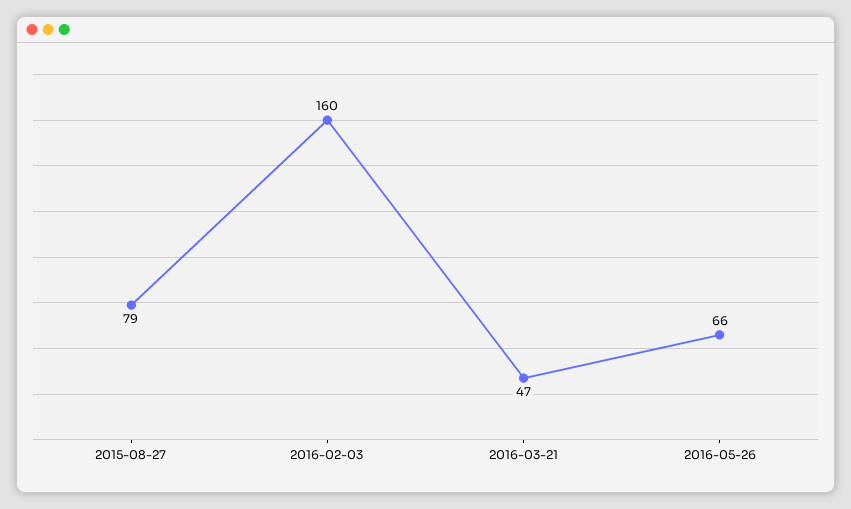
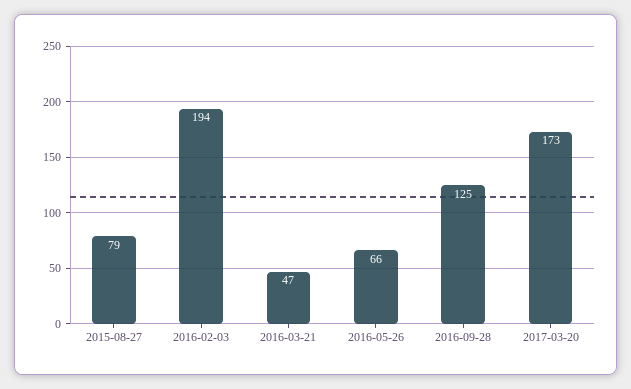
2016-02-03: 160 -> 194
2016-09-28: none -> 125
2017-03-20: none -> 173

